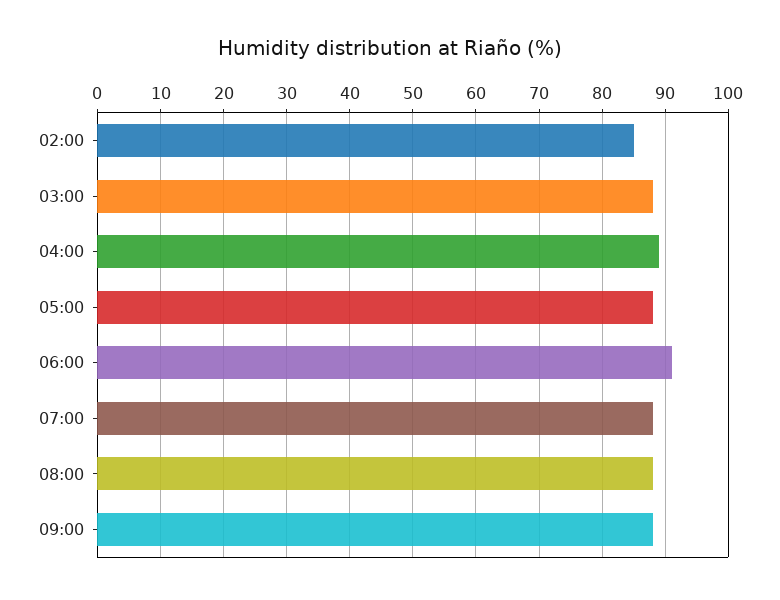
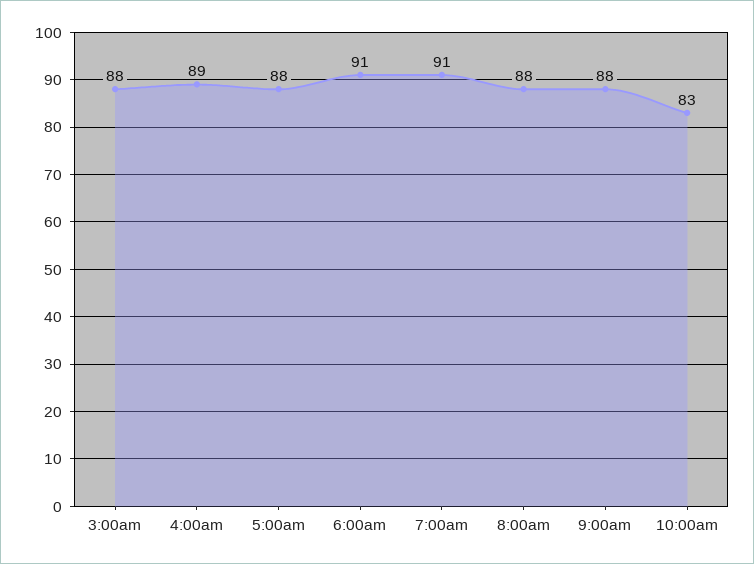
02:00: 85 -> none
07:00: 88 -> 91
10:00am: none -> 83

